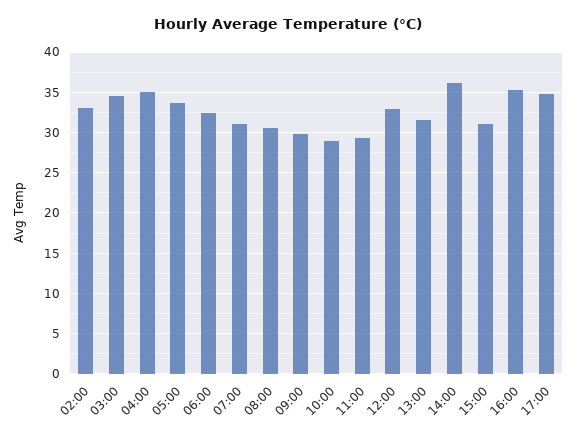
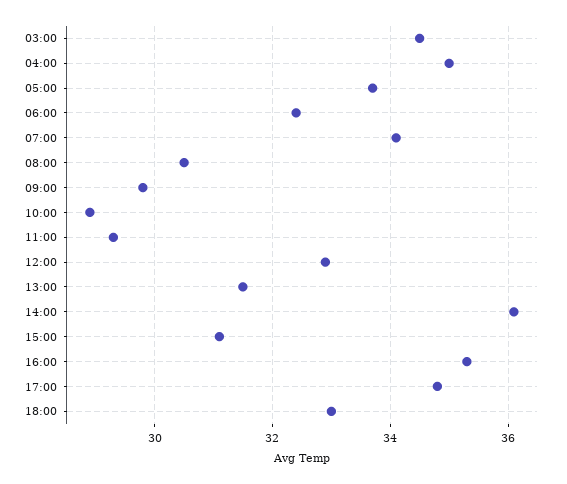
02:00: 33 -> none
07:00: 31 -> 34
18:00: none -> 33

